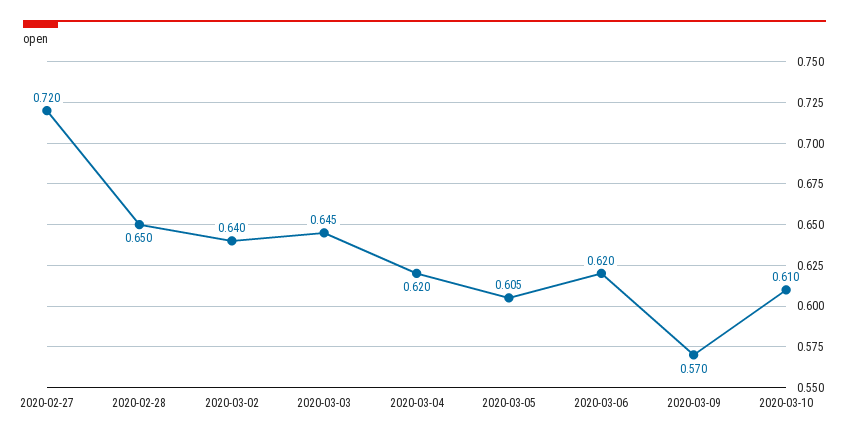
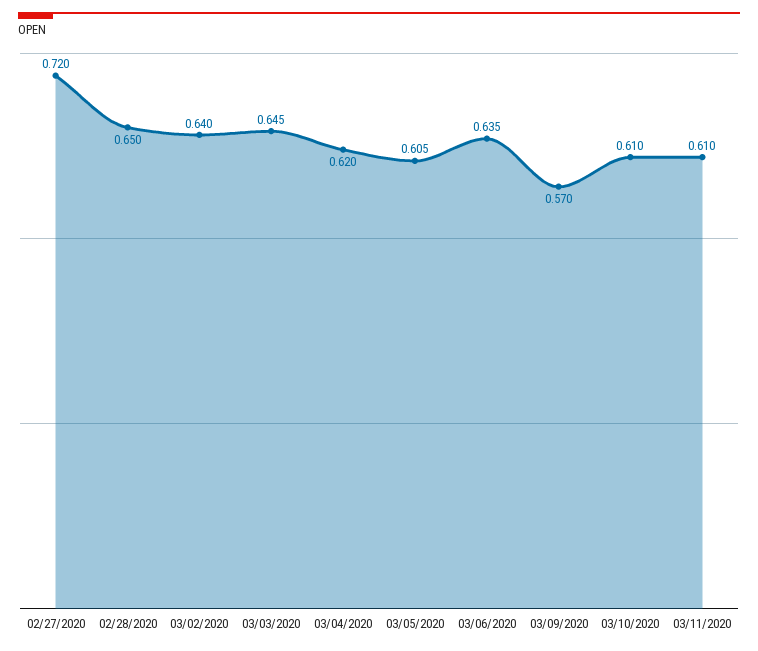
2020-03-06: 0.62 -> 0.635
03/11/2020: none -> 0.61

